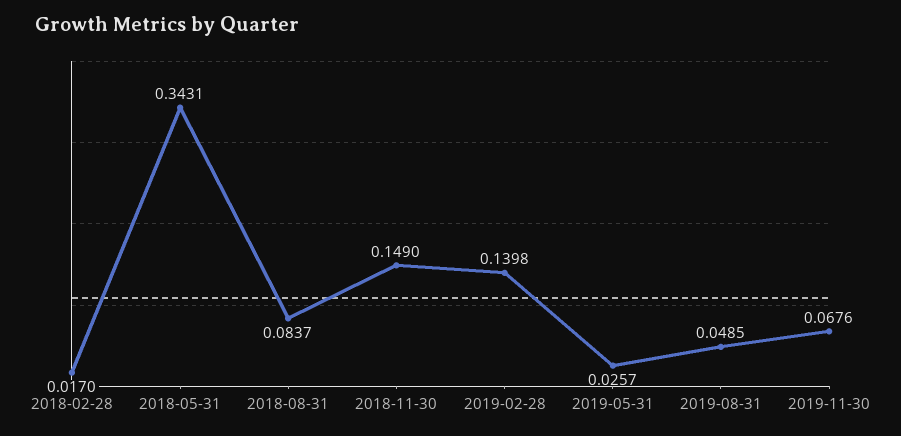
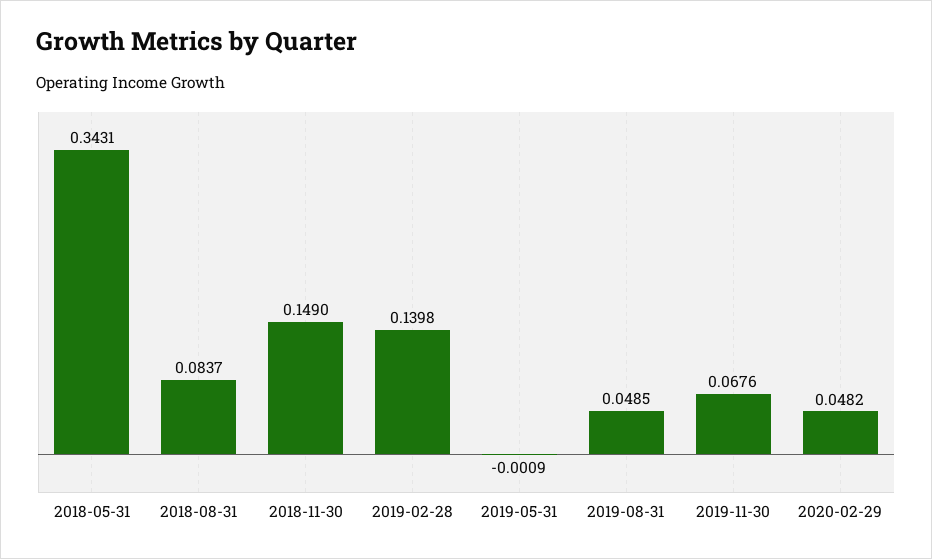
2018-02-28: 0.017 -> none
2019-05-31: 0.0257 -> -0.0009
2020-02-29: none -> 0.0482

